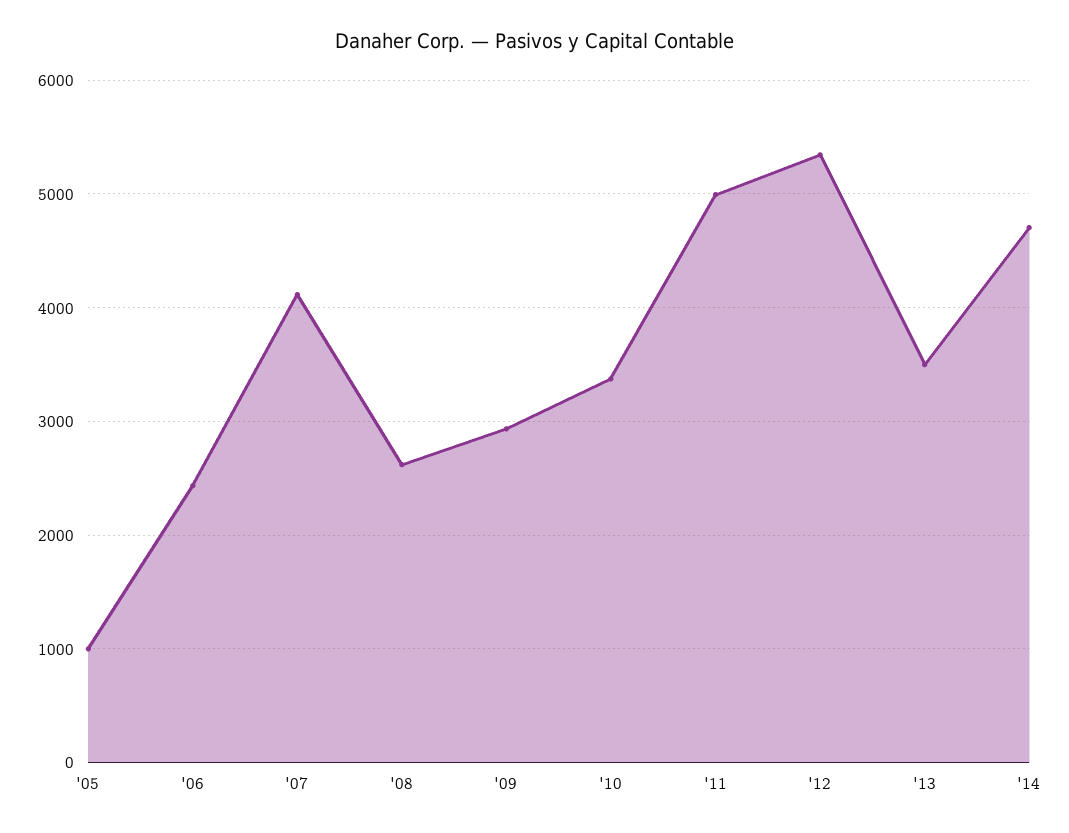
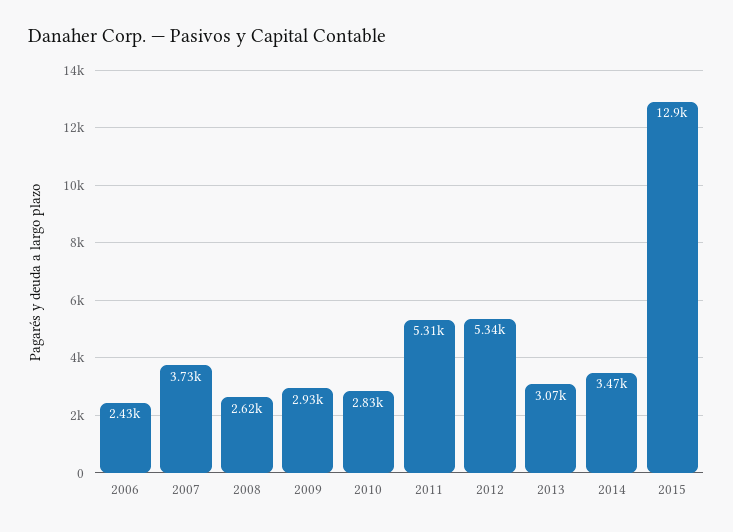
'05: 1000 -> none
'07: 4100 -> 3730
'10: 3400 -> 2830
'11: 5000 -> 5310
'13: 3500 -> 3070
'14: 4700 -> 3470
2015: none -> 12900

